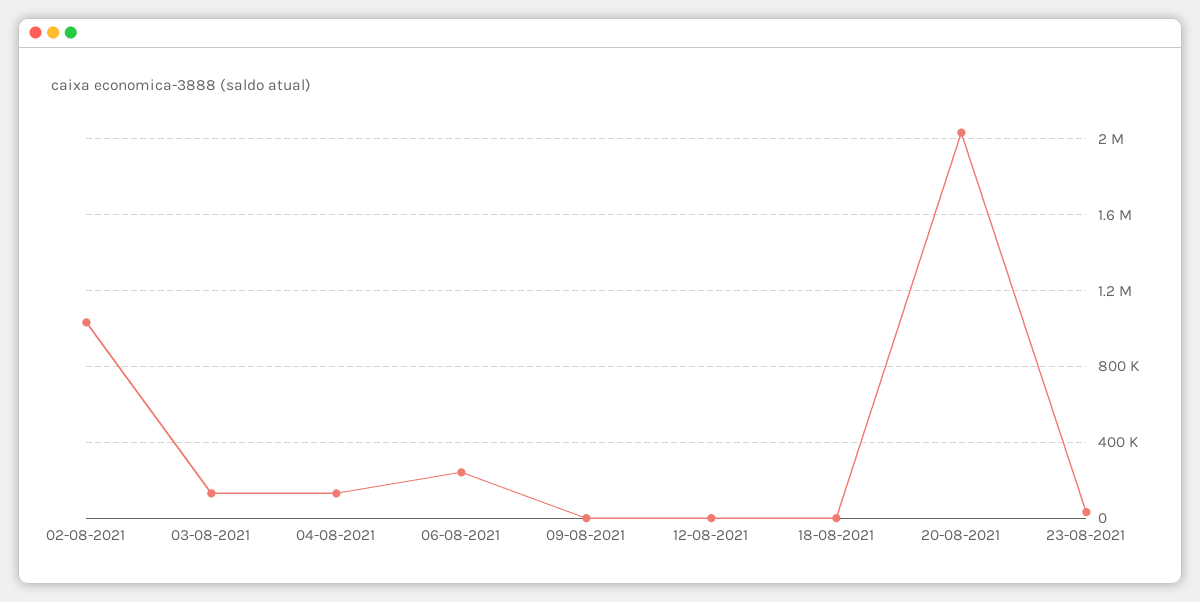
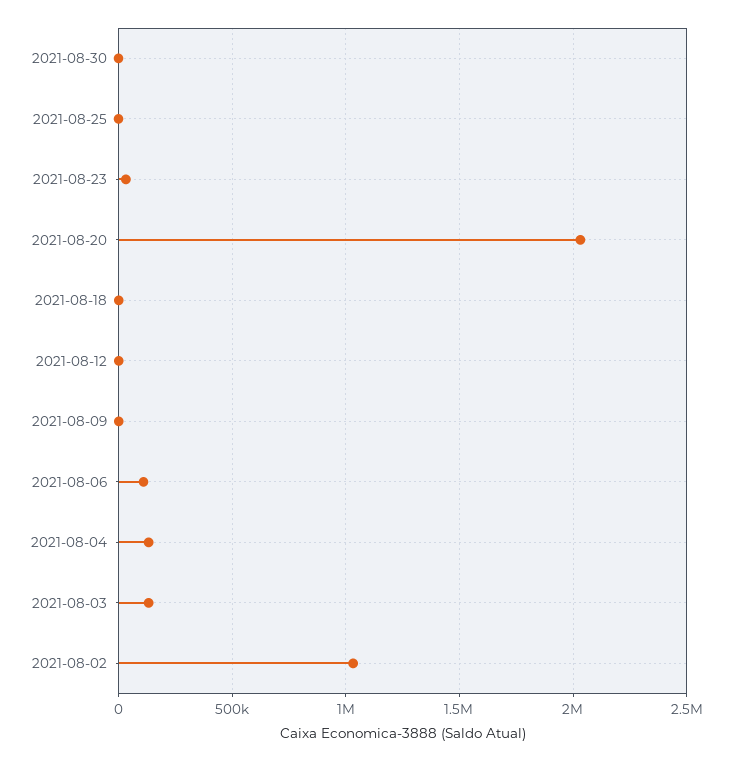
06-08-2021: 250000 -> 100000
2021-08-30: none -> 0
2021-08-25: none -> 0

